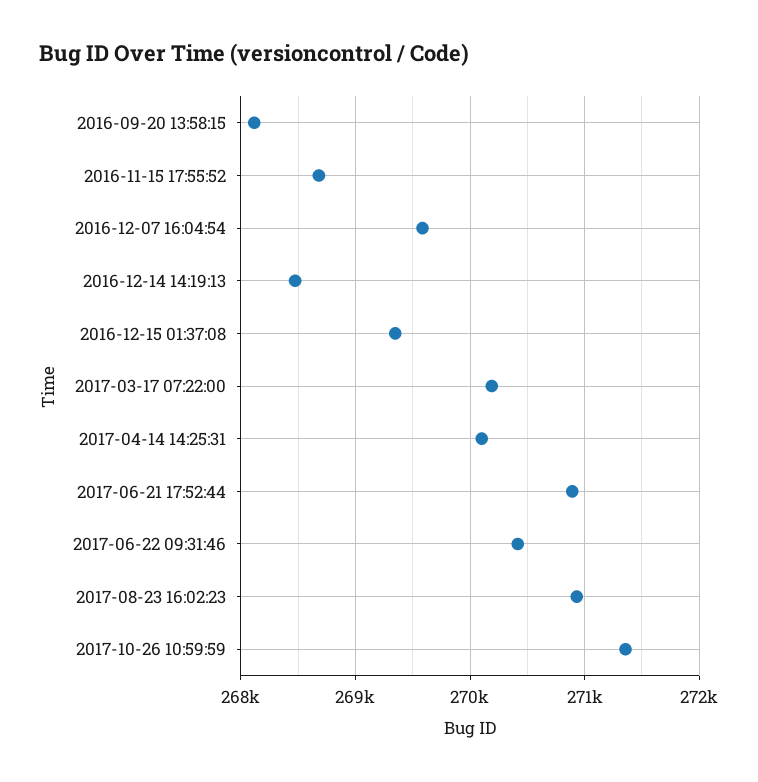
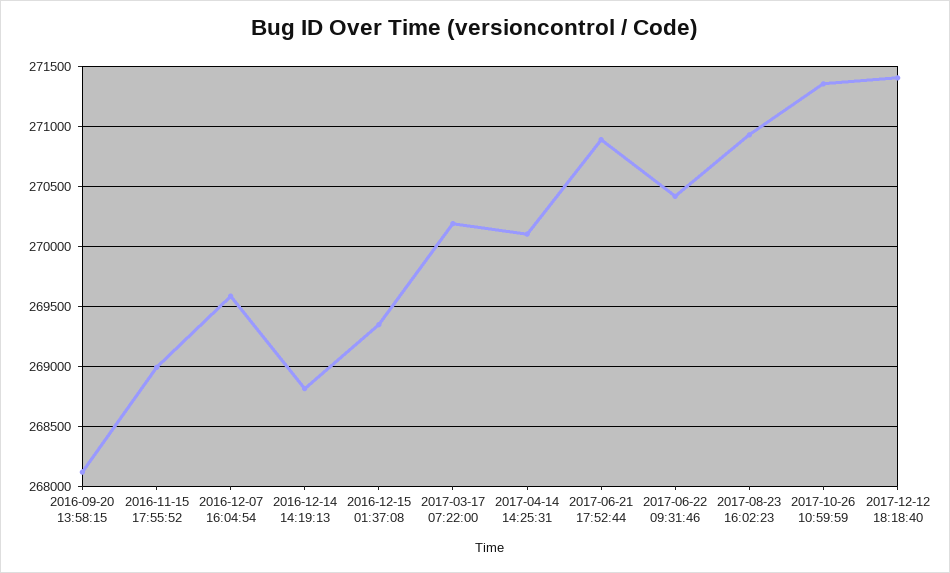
2016-11-15 17:55:52: 268700 -> 269000
2016-12-14 14:19:13: 268500 -> 268800
2017-12-12 18:18:40: none -> 271400

